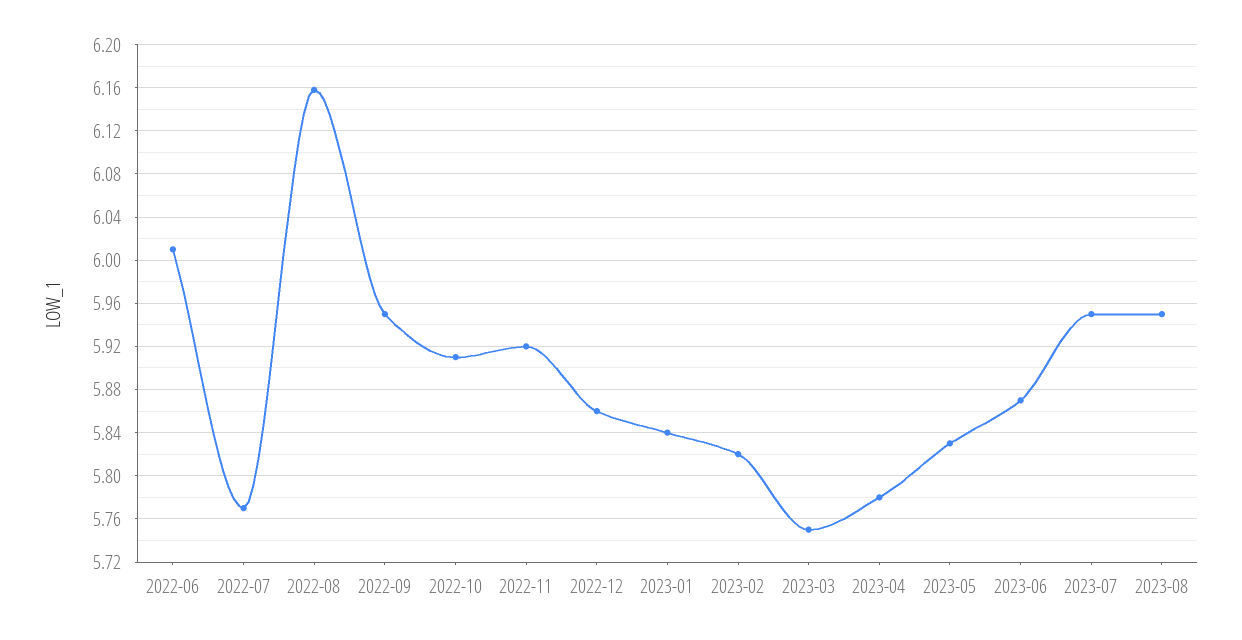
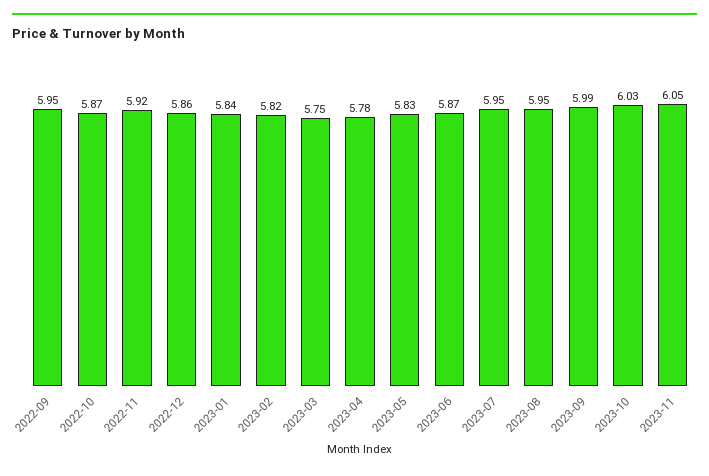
2022-06: 6.01 -> none
2022-07: 5.77 -> none
2022-08: 6.16 -> none
2022-10: 5.91 -> 5.87
2023-09: none -> 5.99
2023-10: none -> 6.03
2023-11: none -> 6.05

